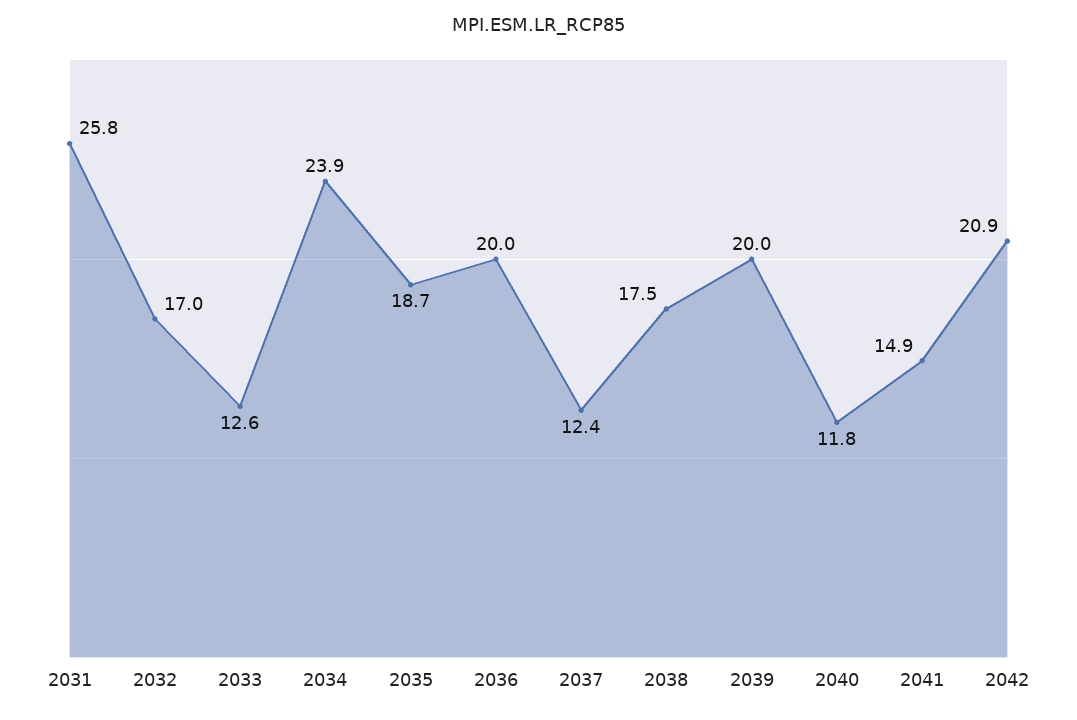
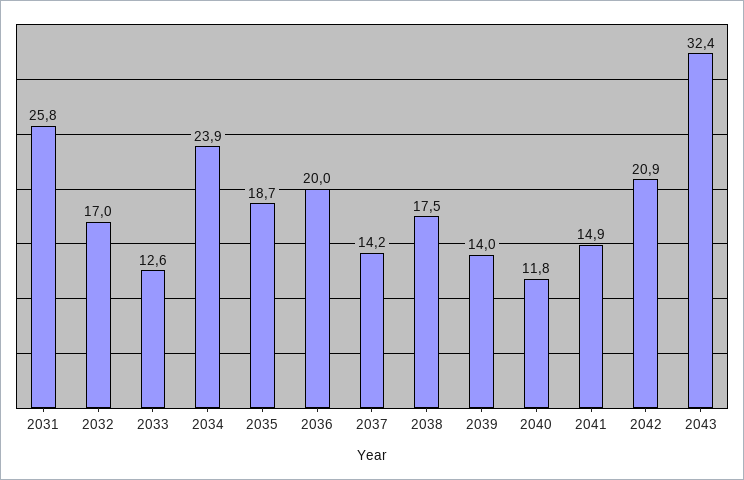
2037: 12.4 -> 14.2
2039: 20 -> 14
2043: none -> 32.4

